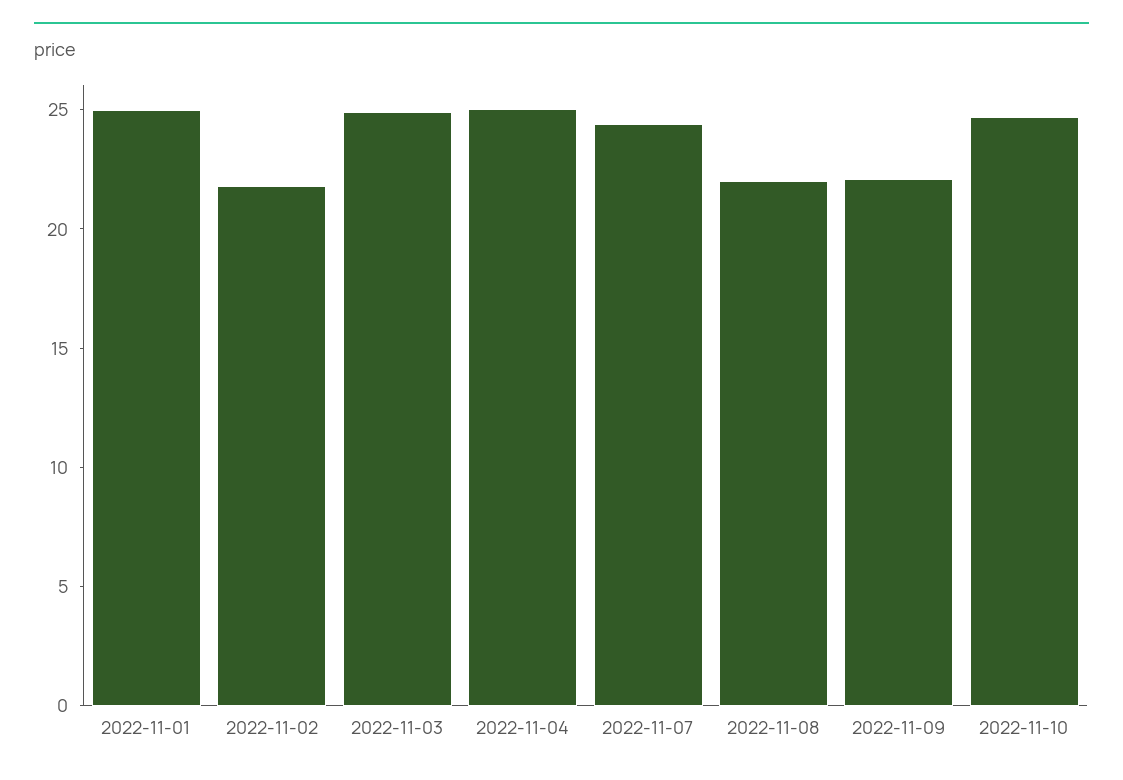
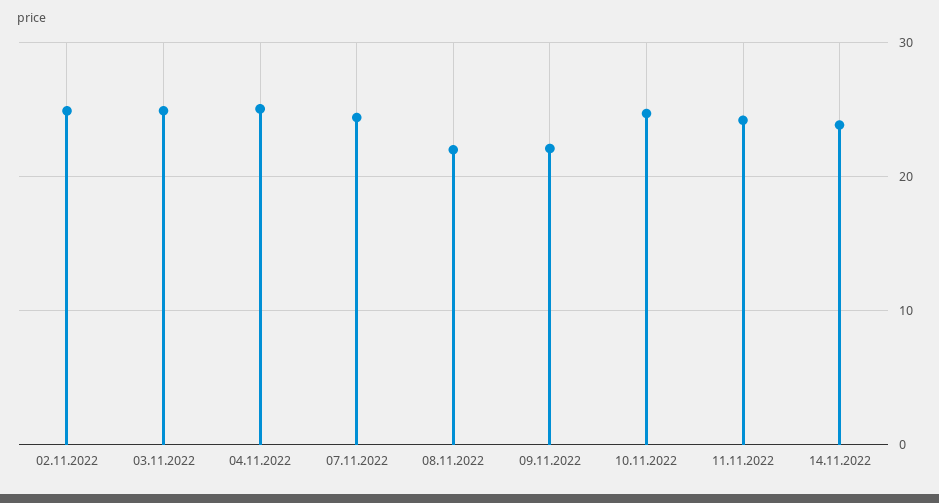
2022-11-01: 25 -> none
2022-11-02: 22 -> 25
11.11.2022: none -> 24
14.11.2022: none -> 24

